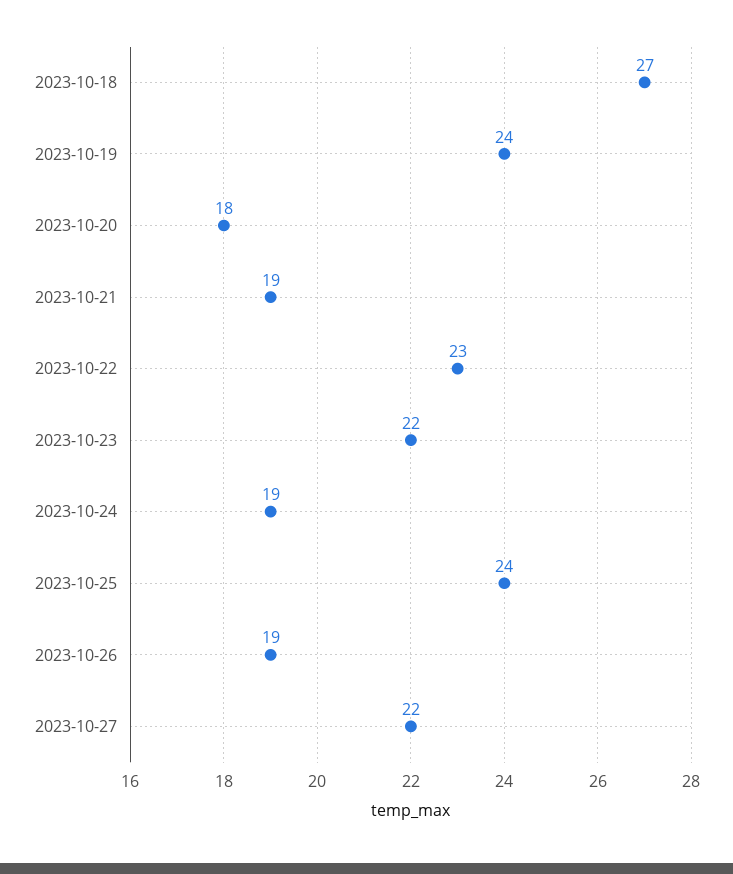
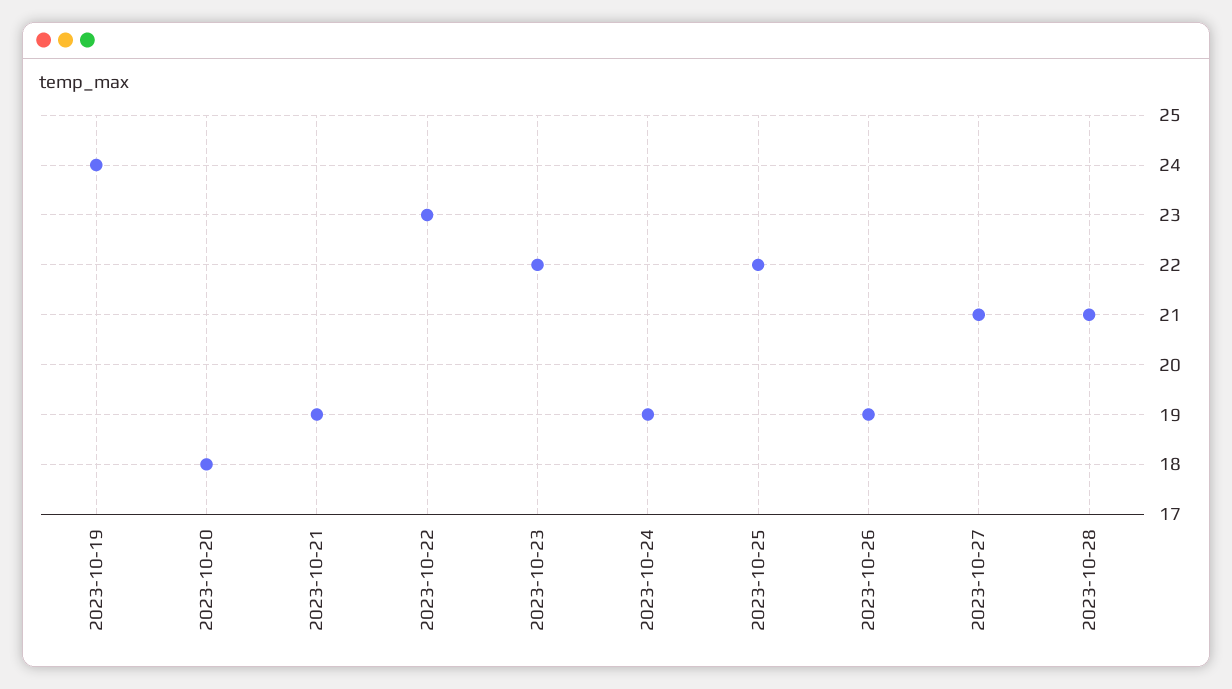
2023-10-18: 27 -> none
2023-10-25: 24 -> 22
2023-10-27: 22 -> 21
2023-10-28: none -> 21

